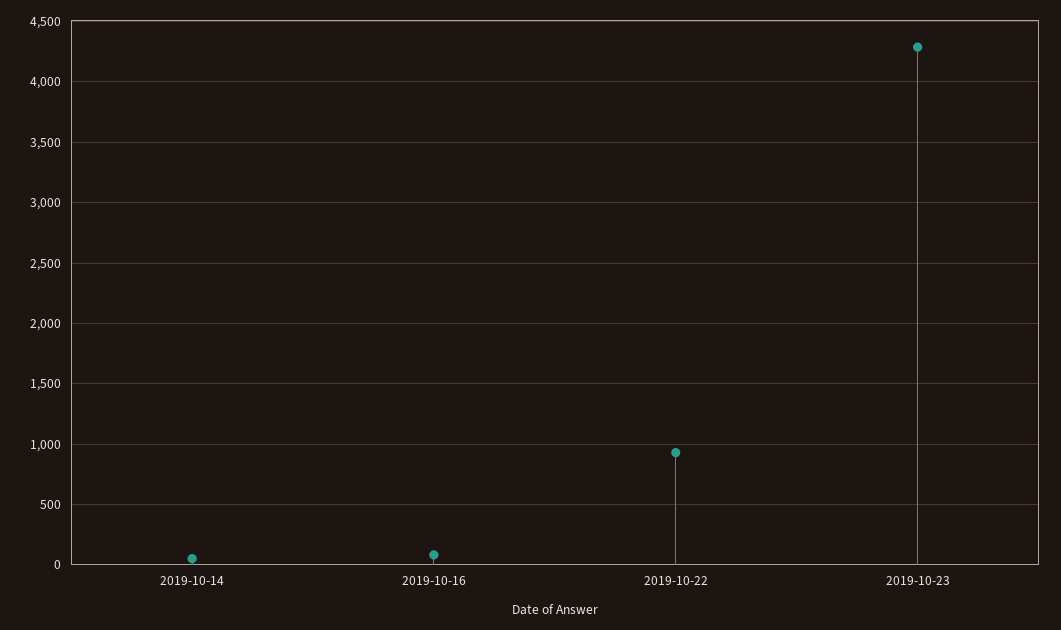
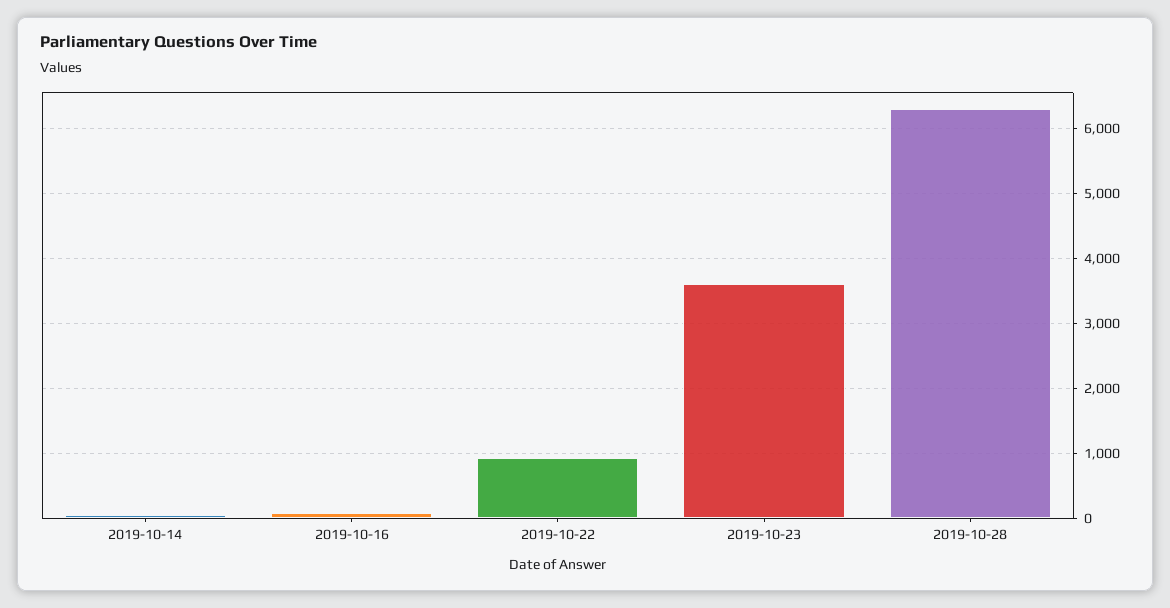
2019-10-23: 4300 -> 3600
2019-10-28: none -> 6300

